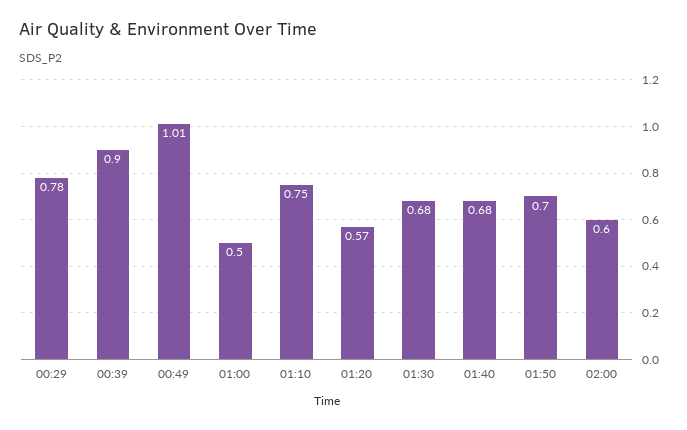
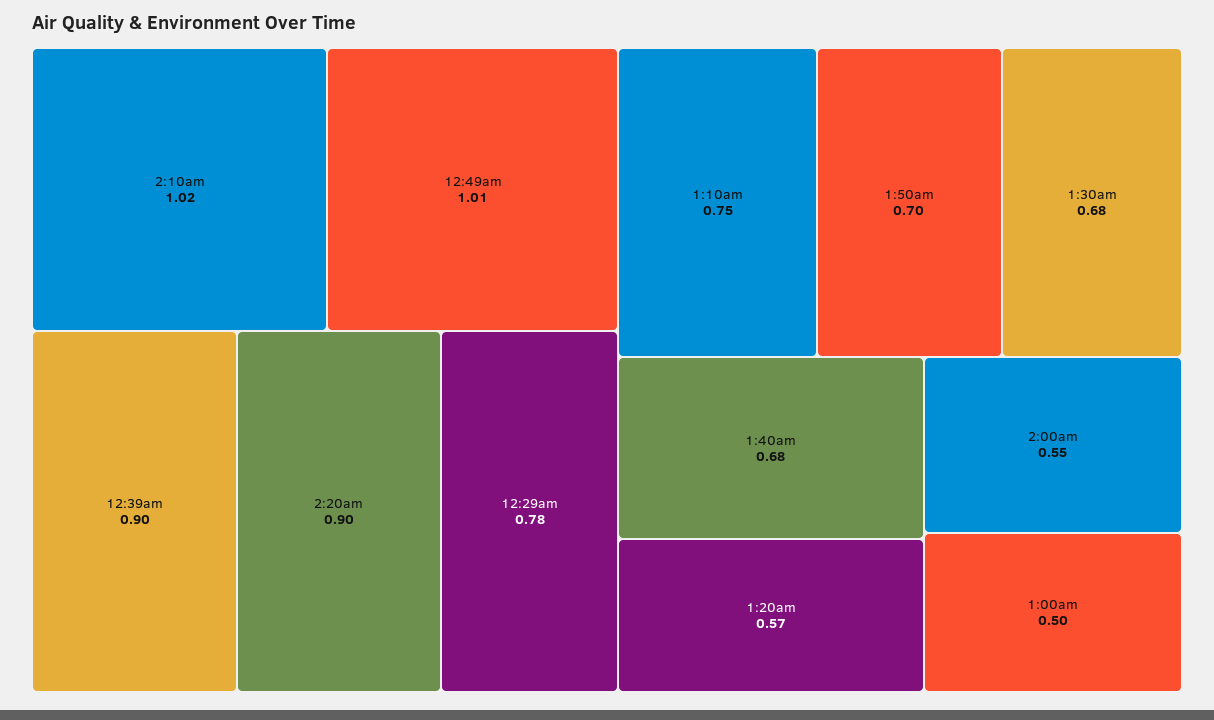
02:00: 0.6 -> 0.55
2:10am: none -> 1.02
2:20am: none -> 0.9

